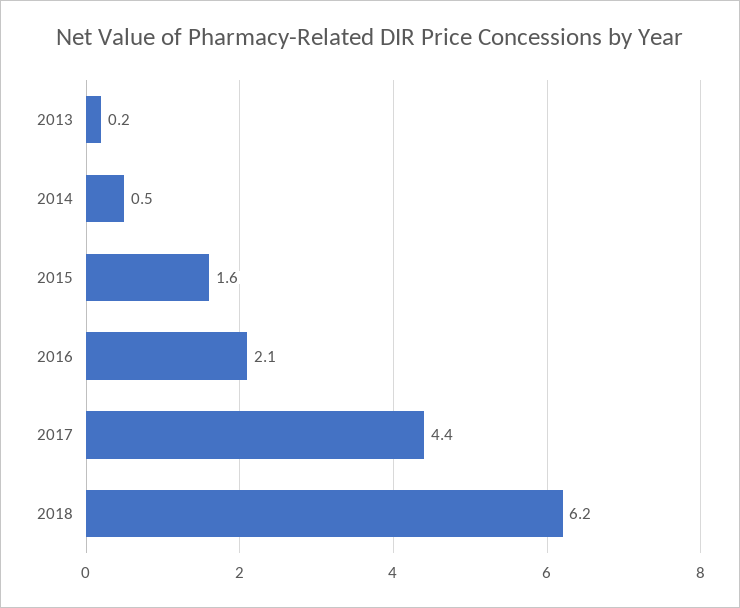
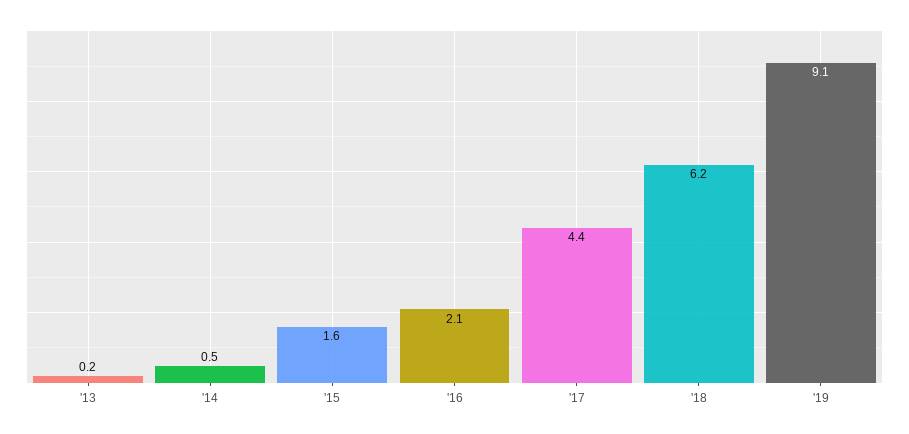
'19: none -> 9.1

